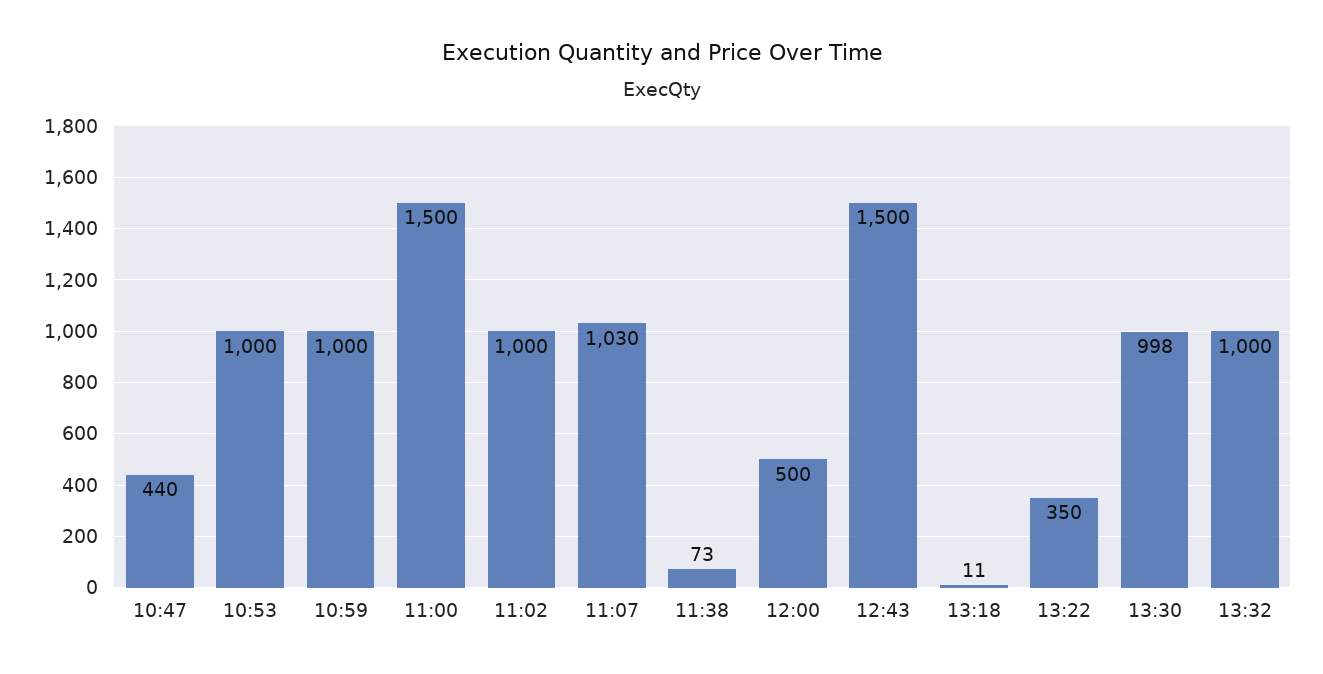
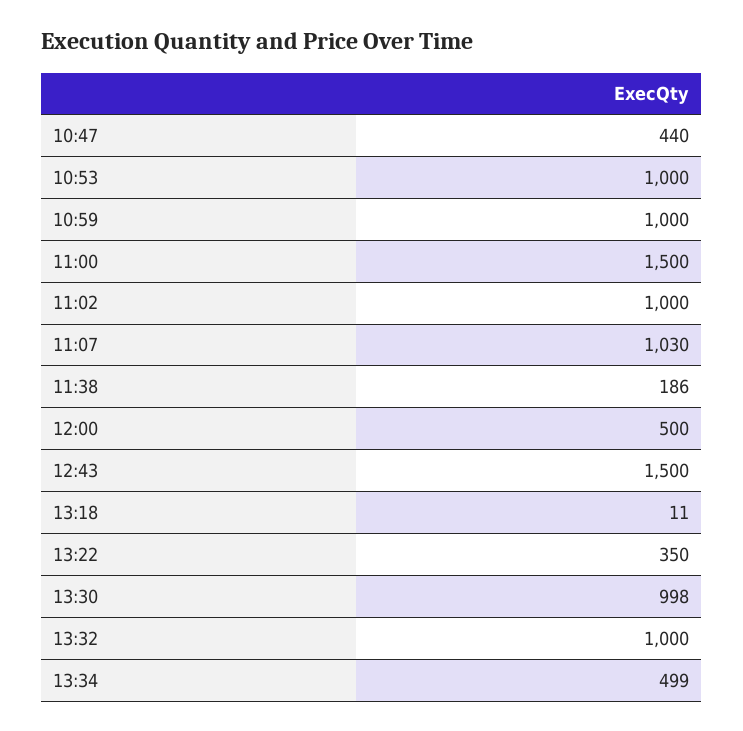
11:38: 73 -> 186
13:34: none -> 499

